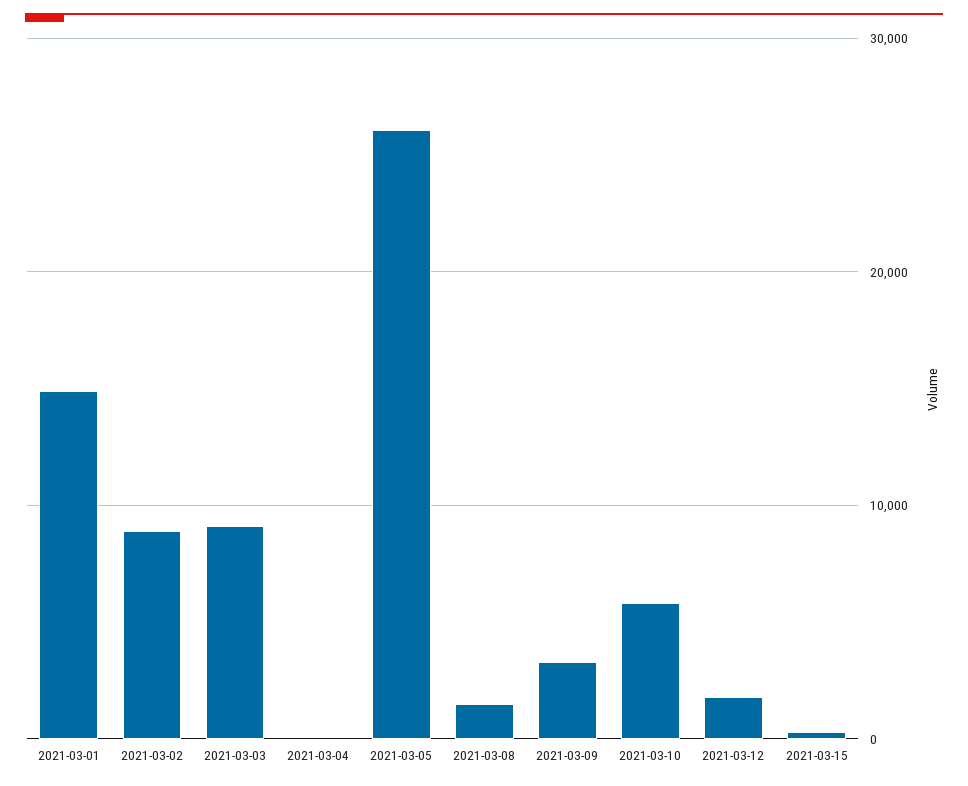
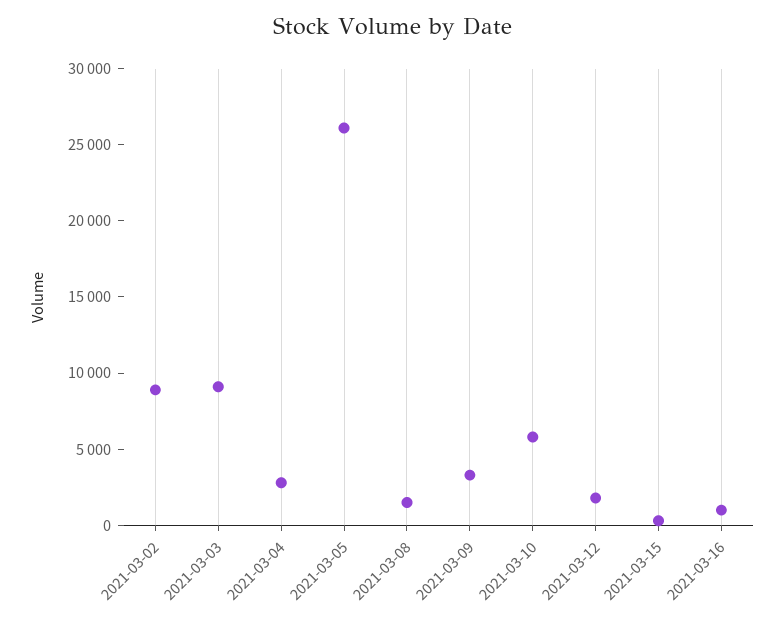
2021-03-01: 15000 -> none
2021-03-04: 0 -> 3000
2021-03-16: none -> 1000

